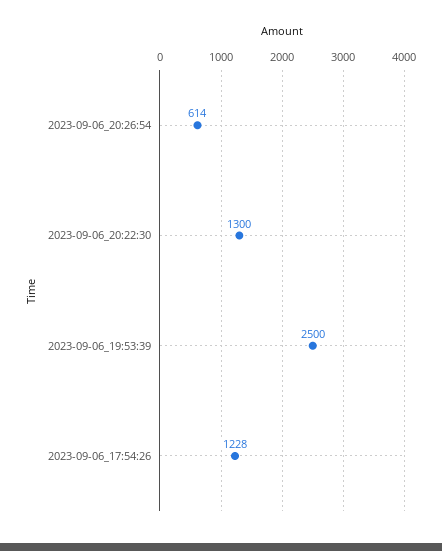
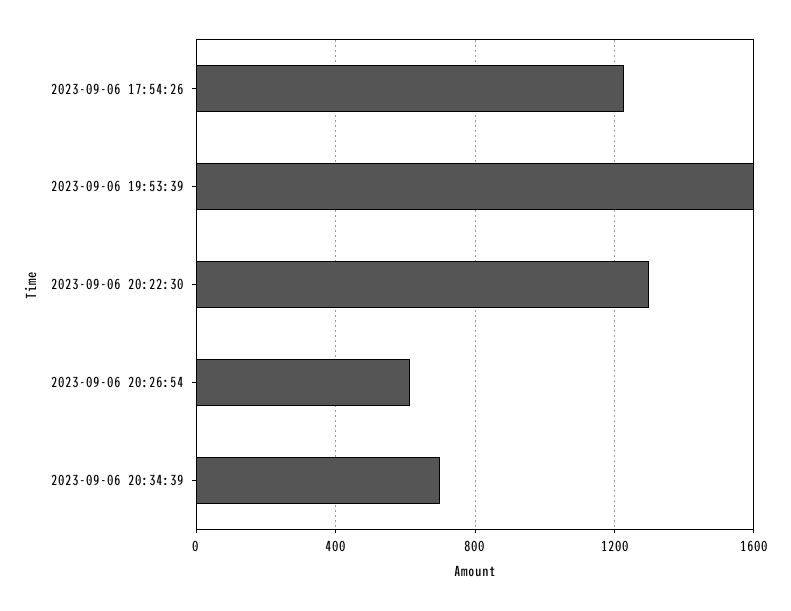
2023-09-06_19:53:39: 2500 -> 1600
2023-09-06 20:34:39: none -> 700

